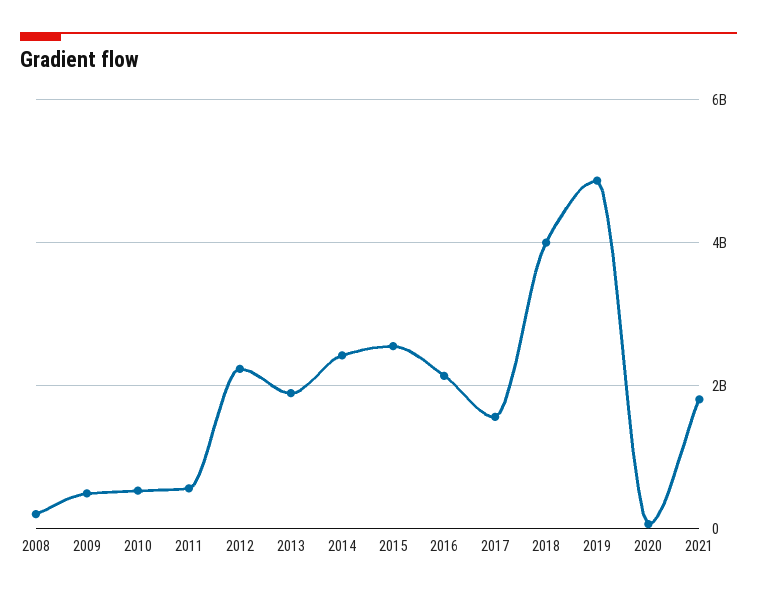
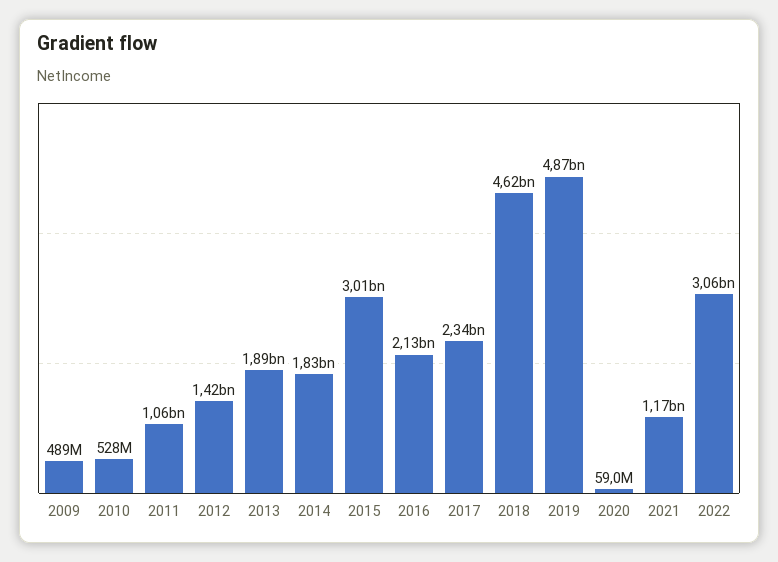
2008: 200000000 -> none
2011: 600000000 -> 1060000000
2012: 2200000000 -> 1420000000
2014: 2400000000 -> 1830000000
2015: 2600000000 -> 3010000000
2017: 1600000000 -> 2340000000
2018: 4000000000 -> 4620000000
2021: 1800000000 -> 1170000000
2022: none -> 3060000000

